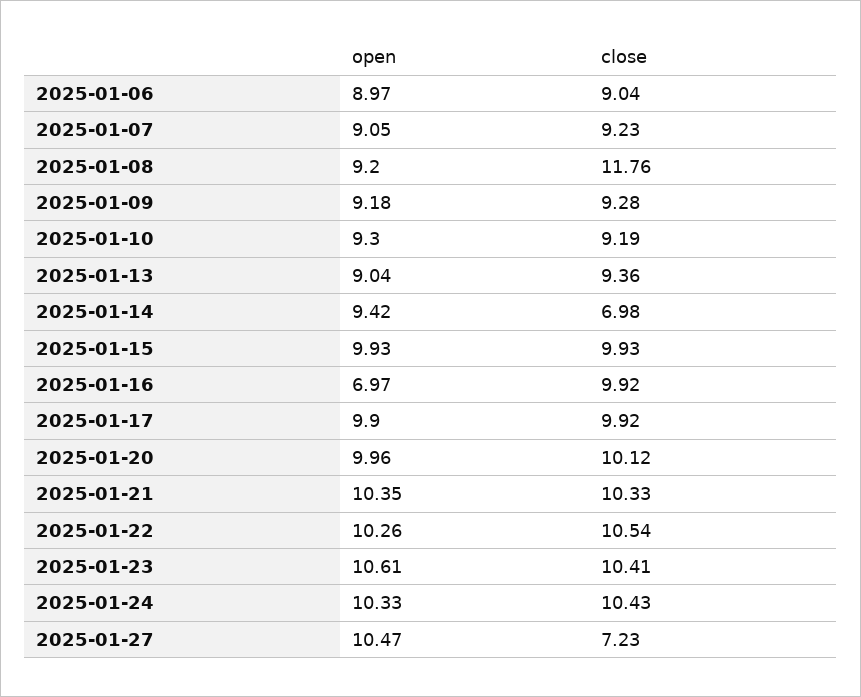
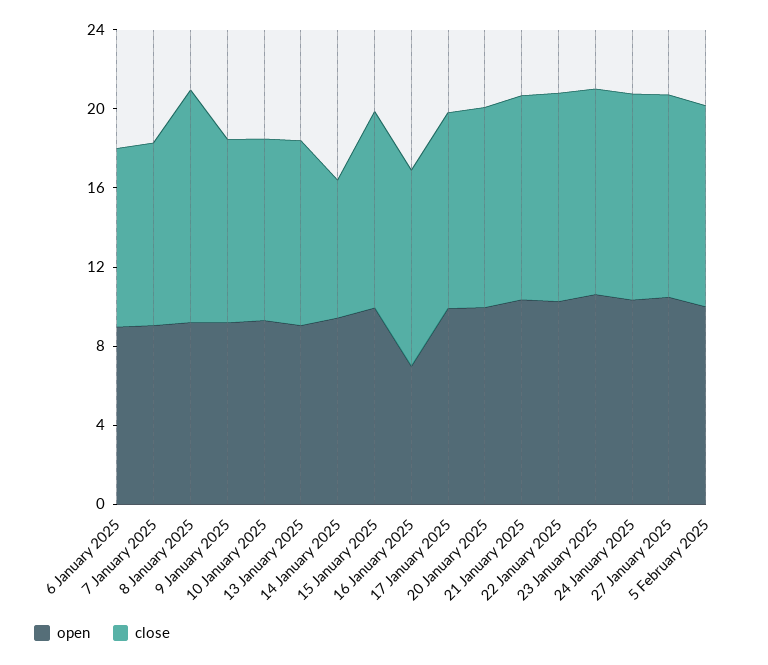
close, 2025-01-27: 7.23 -> 10
open, 5 February 2025: none -> 10
close, 5 February 2025: none -> 10

